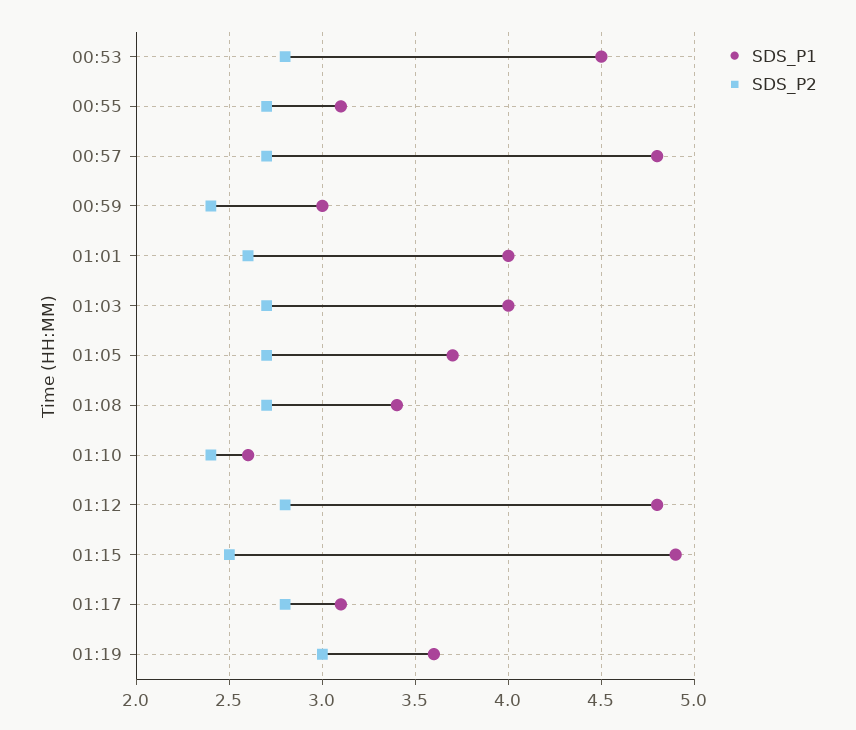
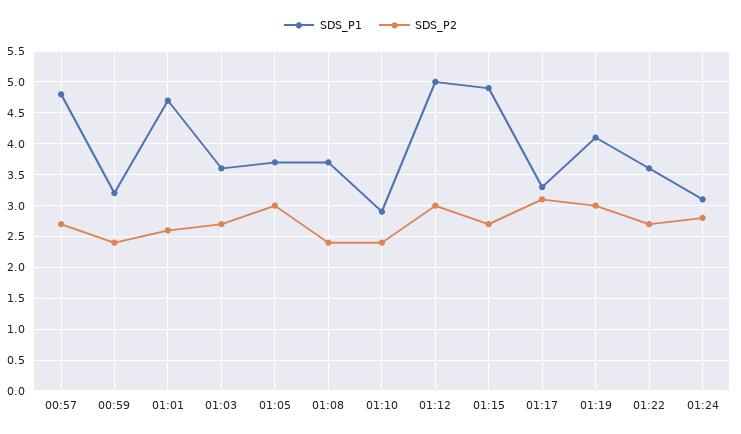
SDS_P1, 00:53: 4.5 -> none
SDS_P2, 00:53: 2.8 -> none
SDS_P1, 00:55: 3.1 -> none
SDS_P2, 00:55: 2.7 -> none
SDS_P1, 00:59: 3 -> 3.2
SDS_P1, 01:01: 4 -> 4.7
SDS_P1, 01:03: 4 -> 3.6
SDS_P2, 01:05: 2.7 -> 3
SDS_P1, 01:08: 3.4 -> 3.7
SDS_P2, 01:08: 2.7 -> 2.4
SDS_P1, 01:10: 2.6 -> 2.9
SDS_P1, 01:12: 4.8 -> 5
SDS_P2, 01:12: 2.8 -> 3
SDS_P2, 01:15: 2.5 -> 2.7
SDS_P1, 01:17: 3.1 -> 3.3
SDS_P2, 01:17: 2.8 -> 3.1
SDS_P1, 01:19: 3.6 -> 4.1
SDS_P1, 01:22: none -> 3.6
SDS_P2, 01:22: none -> 2.7
SDS_P1, 01:24: none -> 3.1
SDS_P2, 01:24: none -> 2.8

